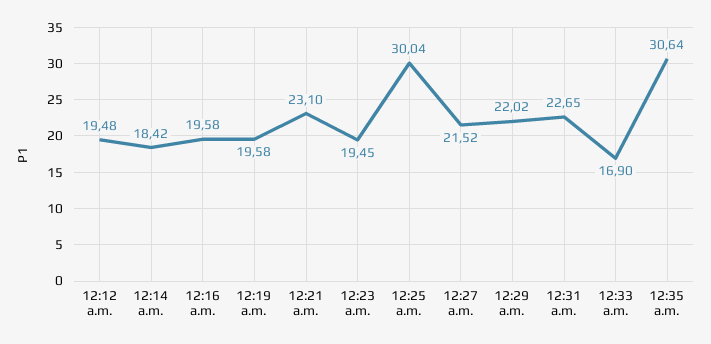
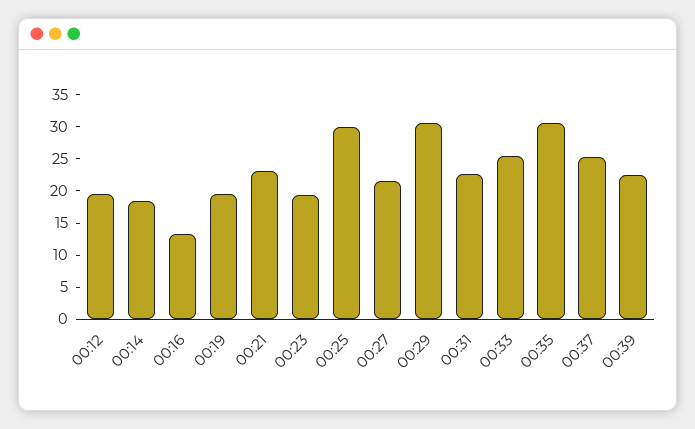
12:16 a.m.: 19.58 -> 12.5
12:29 a.m.: 22.02 -> 30
12:33 a.m.: 16.9 -> 25
00:37: none -> 25
00:39: none -> 22.5

